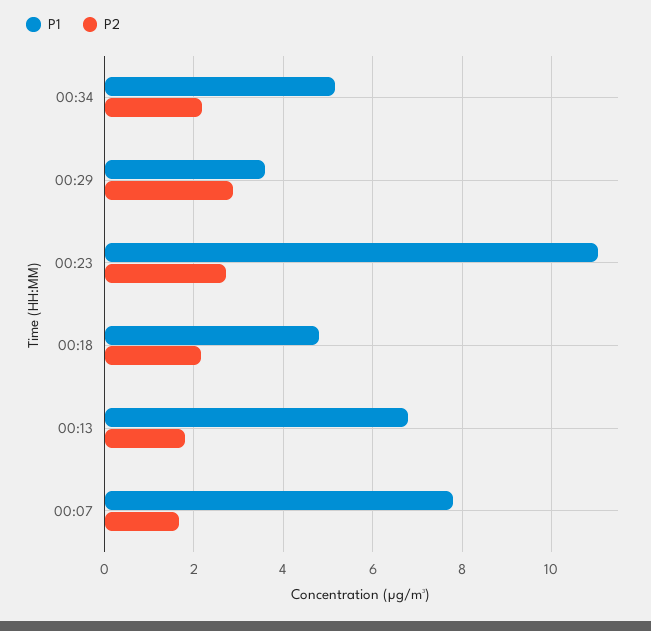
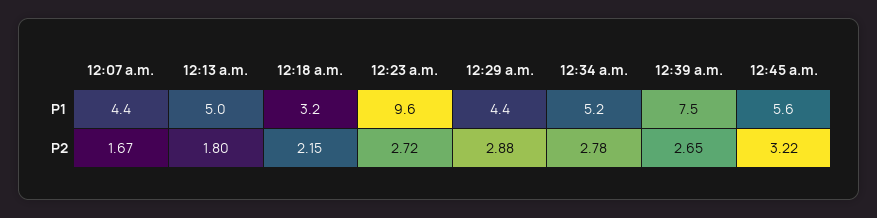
P2, 00:34: 2.2 -> 2.78
P1, 00:29: 3.6 -> 4.4
P1, 00:23: 11 -> 9.6
P1, 00:18: 4.8 -> 3.2
P1, 00:13: 6.8 -> 5
P1, 00:07: 7.8 -> 4.4
P1, 12:39 a.m.: none -> 7.5
P1, 12:45 a.m.: none -> 5.6
P2, 12:39 a.m.: none -> 2.65
P2, 12:45 a.m.: none -> 3.22

